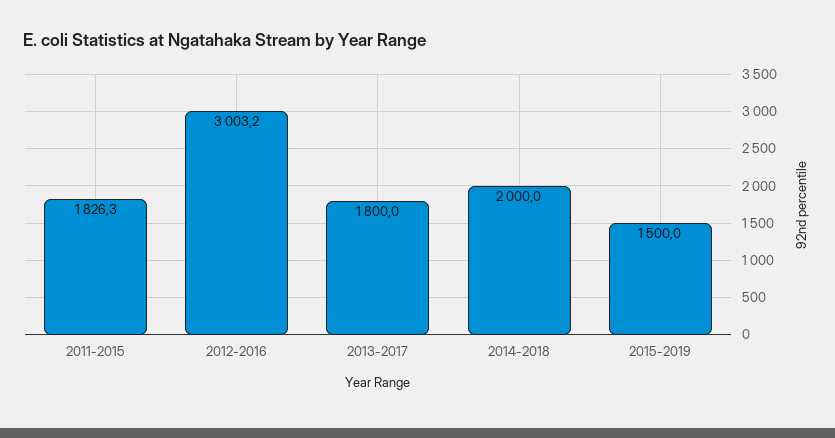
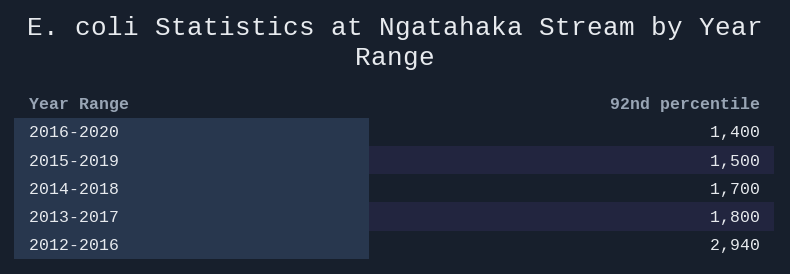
2011-2015: 1826.3 -> none
2012-2016: 3003.2 -> 2940
2014-2018: 2000 -> 1700
2016-2020: none -> 1400

